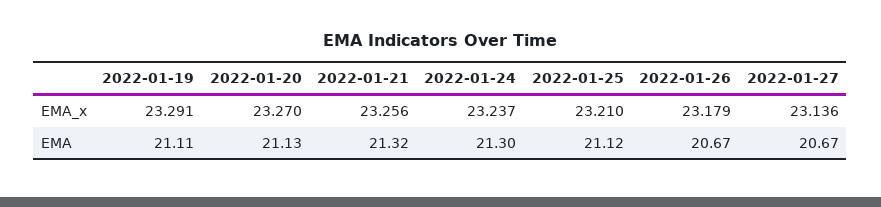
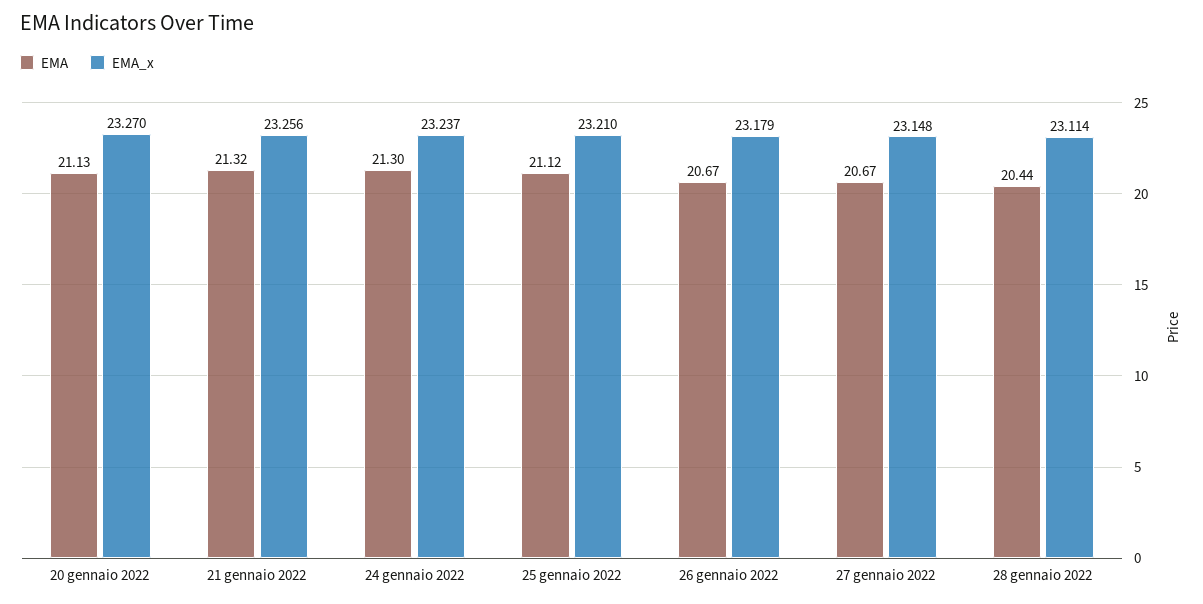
EMA_x, 2022-01-19: 23.291 -> none
EMA_x, 2022-01-27: 23.136 -> 23.148
EMA, 2022-01-19: 21.11 -> none
EMA, 28 gennaio 2022: none -> 20.44
EMA_x, 28 gennaio 2022: none -> 23.114

